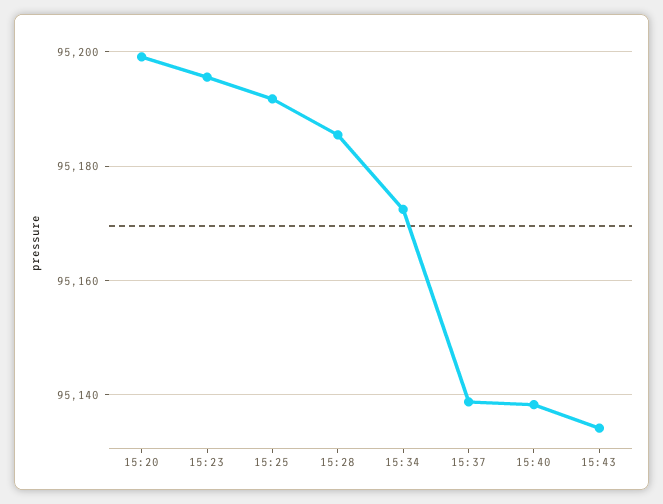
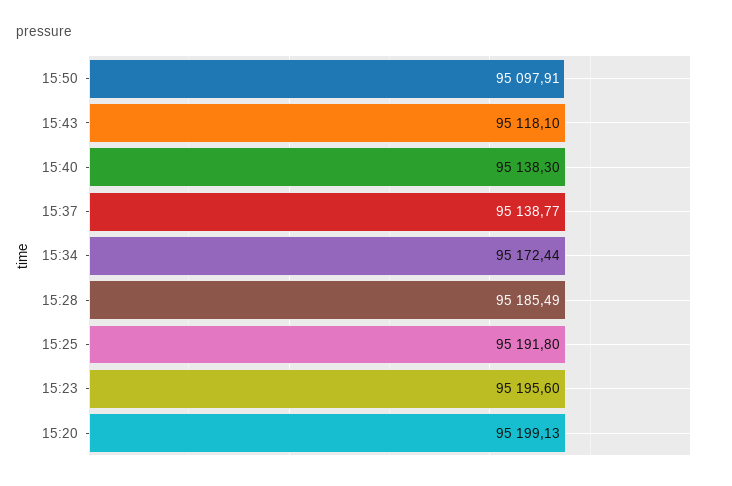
15:43: 95134 -> 95118.1
15:50: none -> 95097.91

